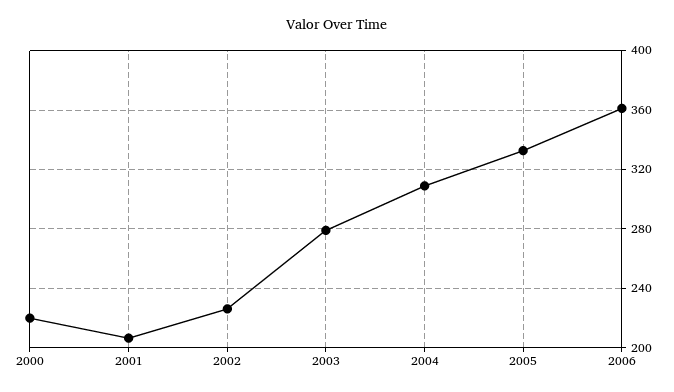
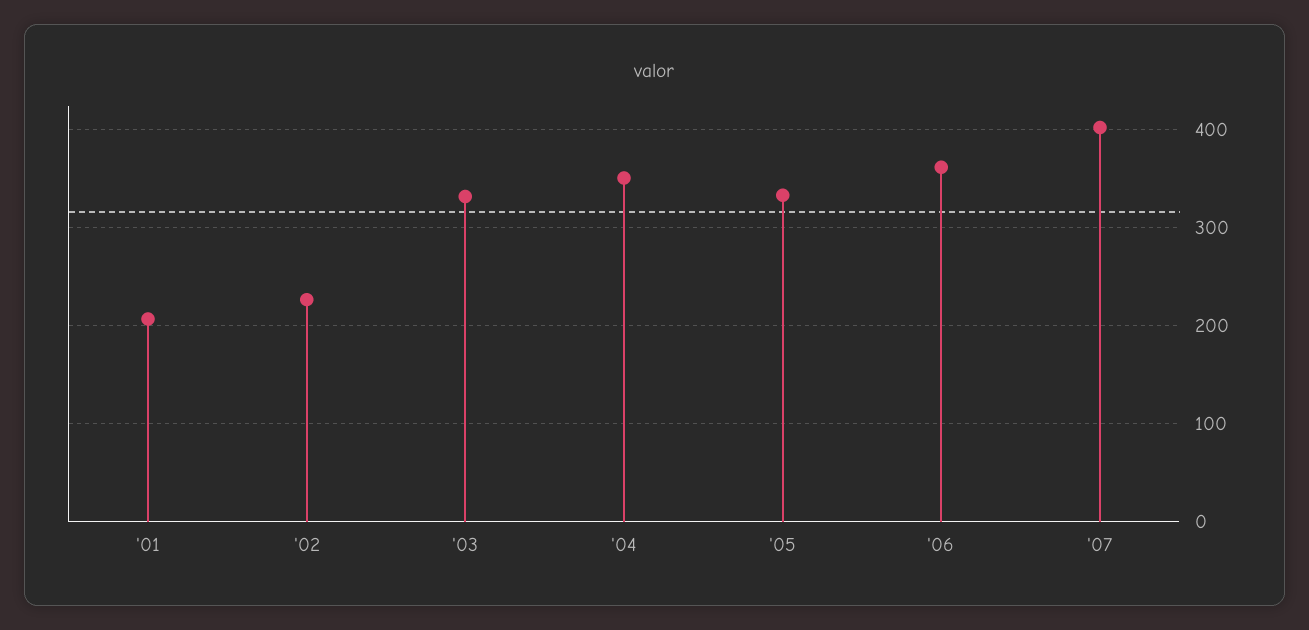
2000: 220 -> none
2003: 280 -> 330
2004: 310 -> 350
'07: none -> 400

